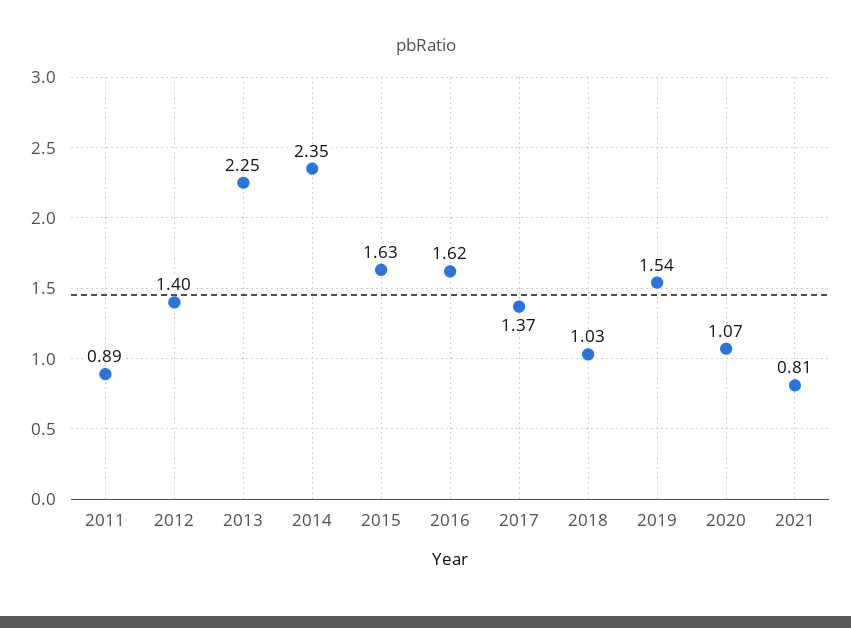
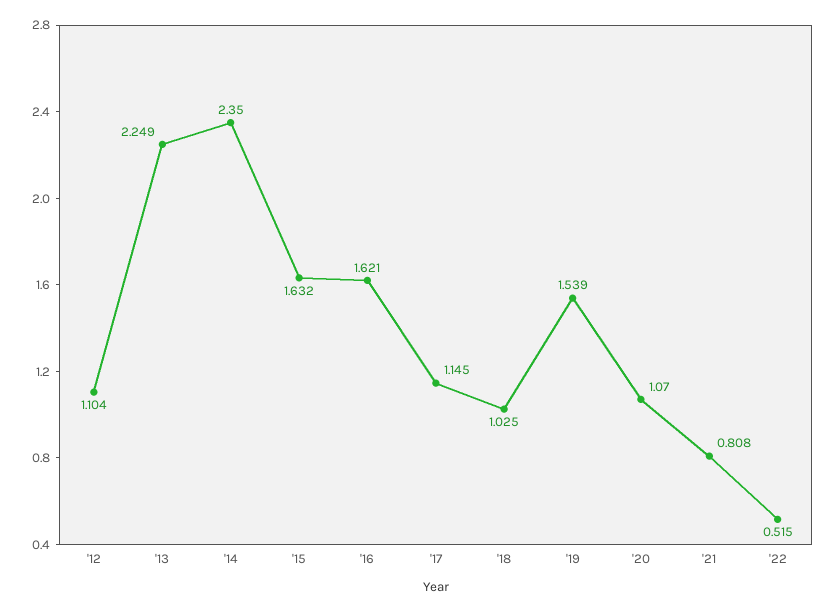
2011: 0.89 -> none
2012: 1.4 -> 1.104
2017: 1.37 -> 1.145
'22: none -> 0.515

